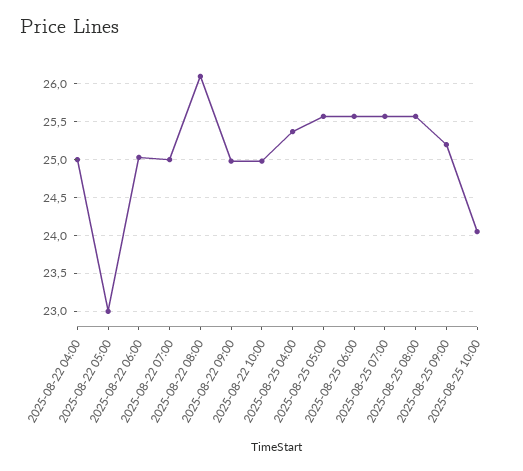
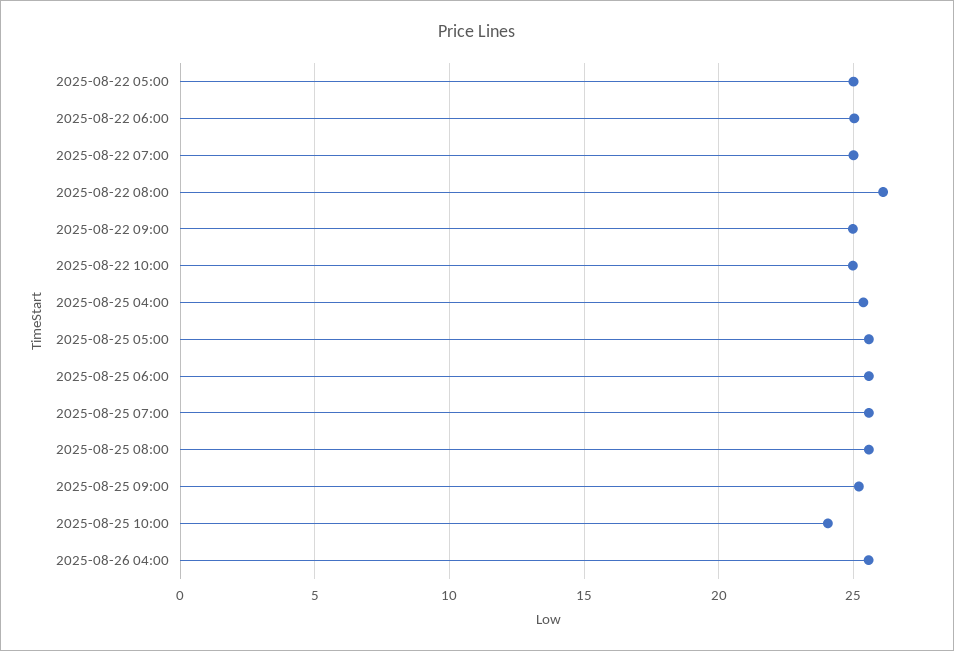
2025-08-22 04:00: 25 -> none
2025-08-22 05:00: 23 -> 25
2025-08-26 04:00: none -> 25.5

